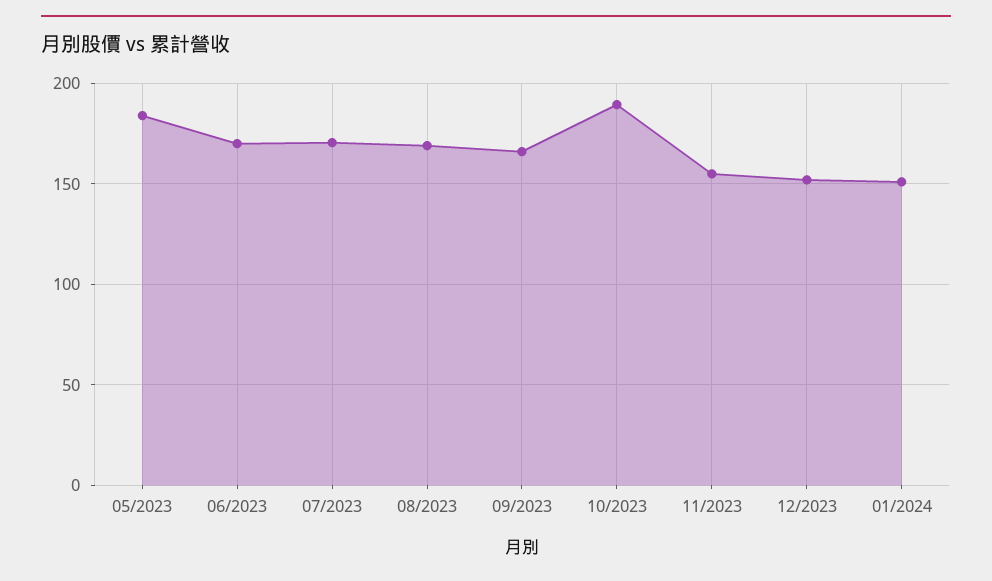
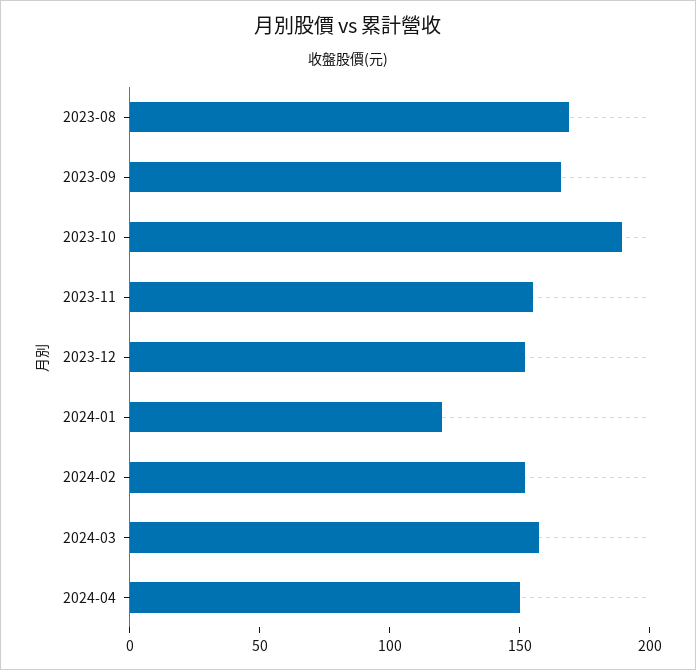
05/2023: 185 -> none
06/2023: 170 -> none
07/2023: 170 -> none
01/2024: 150 -> 120
2024-02: none -> 150
2024-03: none -> 160
2024-04: none -> 150

